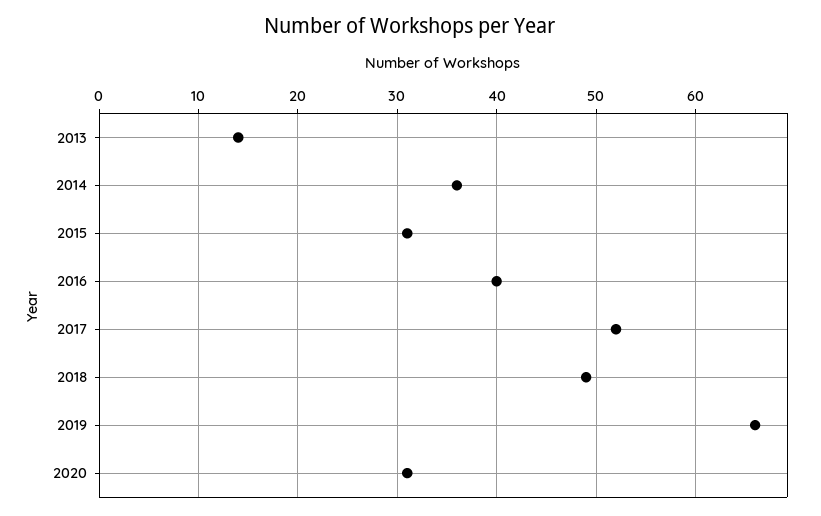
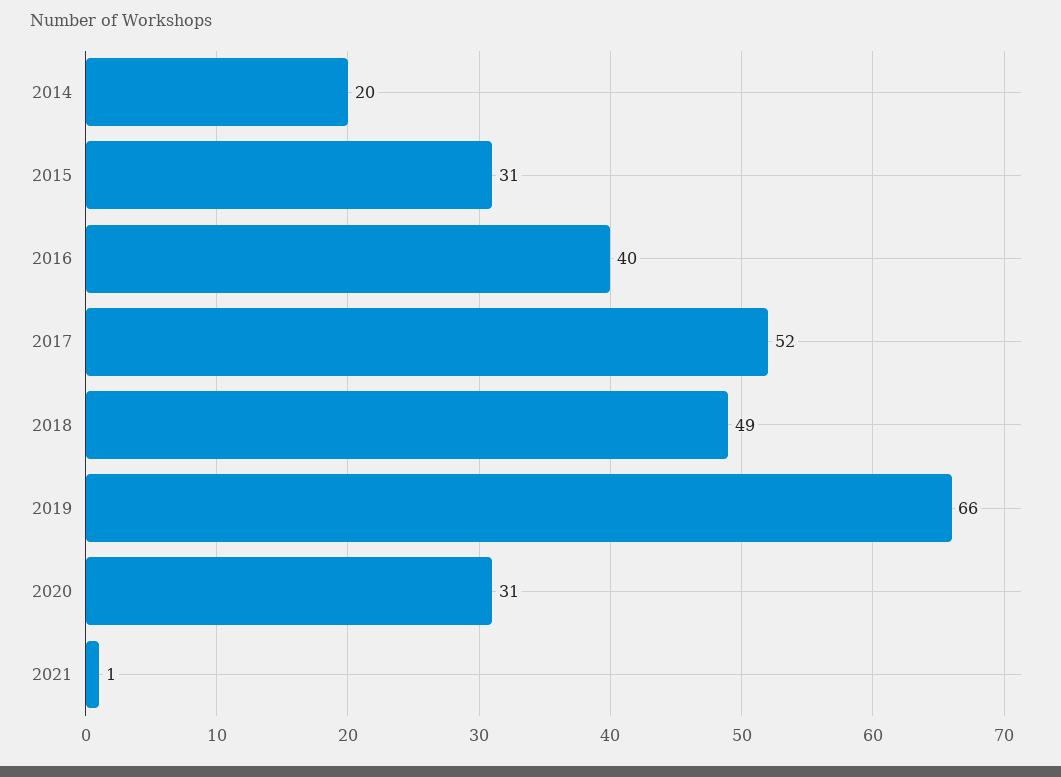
2013: 14 -> none
2014: 36 -> 20
2021: none -> 1

